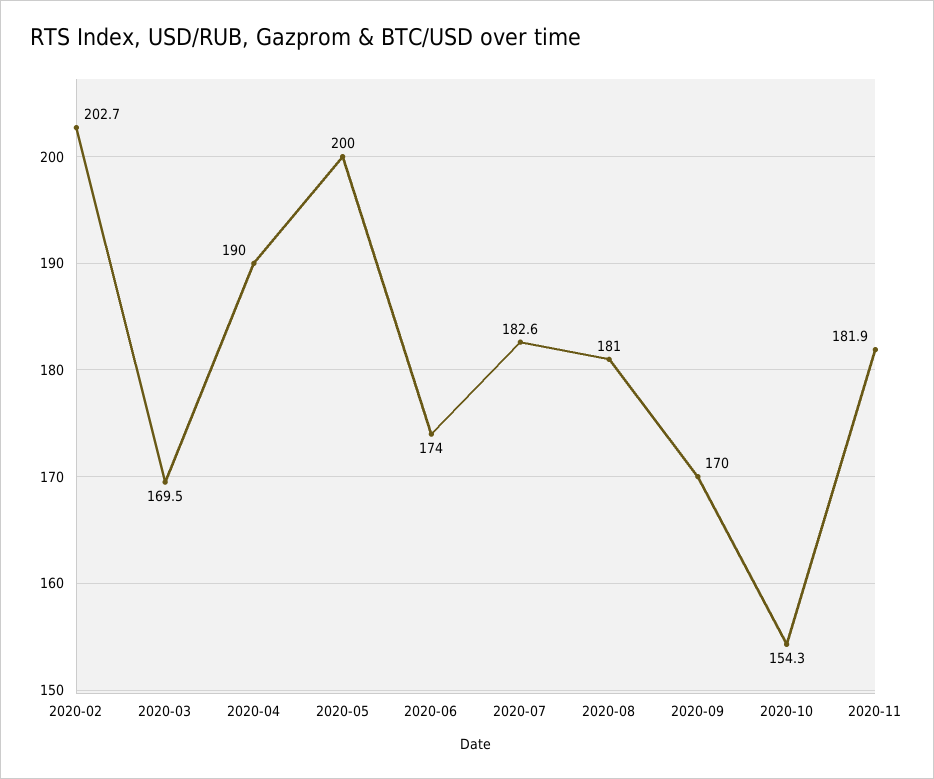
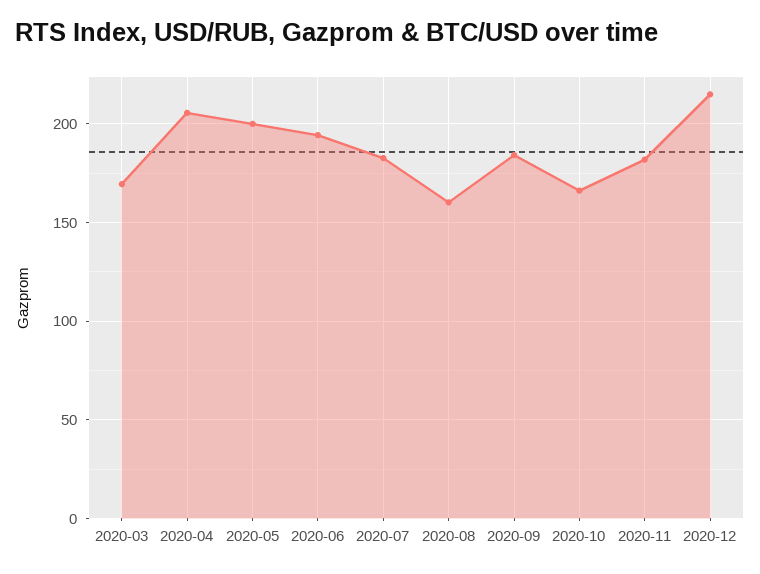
2020-02: 202.7 -> none
2020-04: 190 -> 205
2020-06: 174 -> 195
2020-08: 181 -> 160
2020-09: 170 -> 185
2020-10: 154.3 -> 165
2020-12: none -> 215

